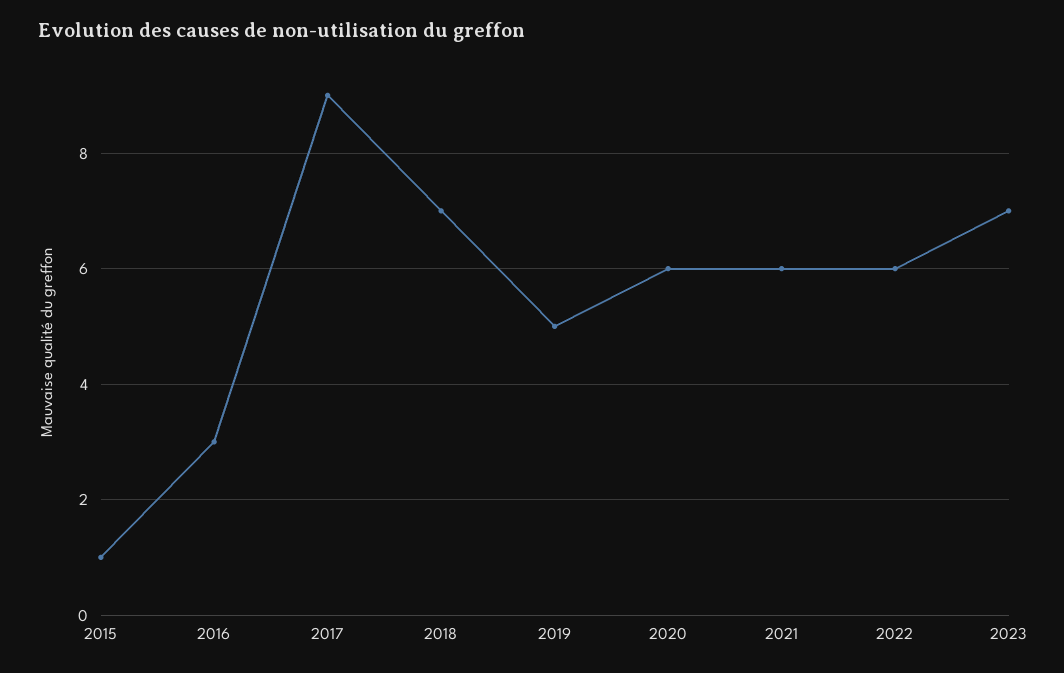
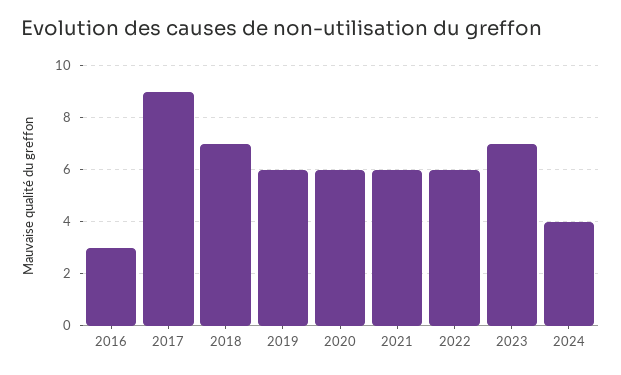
2015: 1 -> none
2019: 5 -> 6
2024: none -> 4

